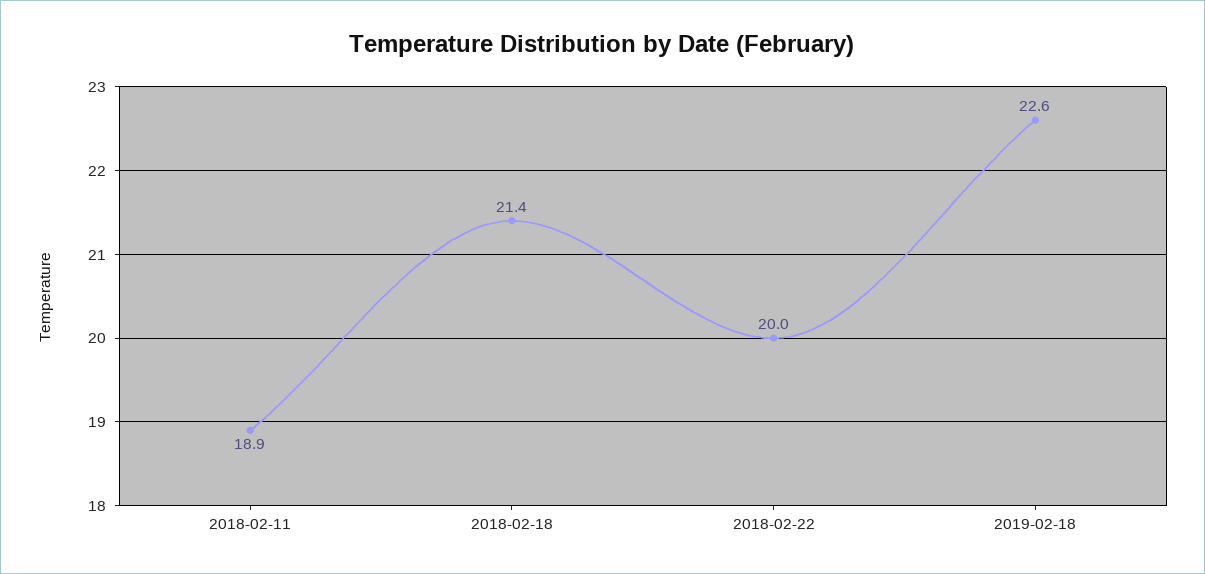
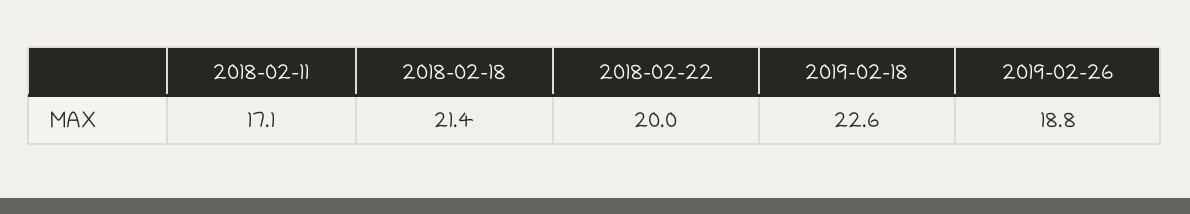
2018-02-11: 18.9 -> 17.1
2019-02-26: none -> 18.8

